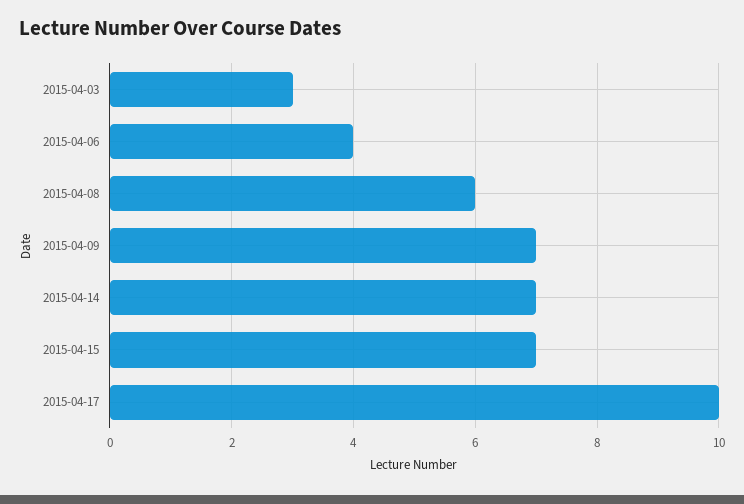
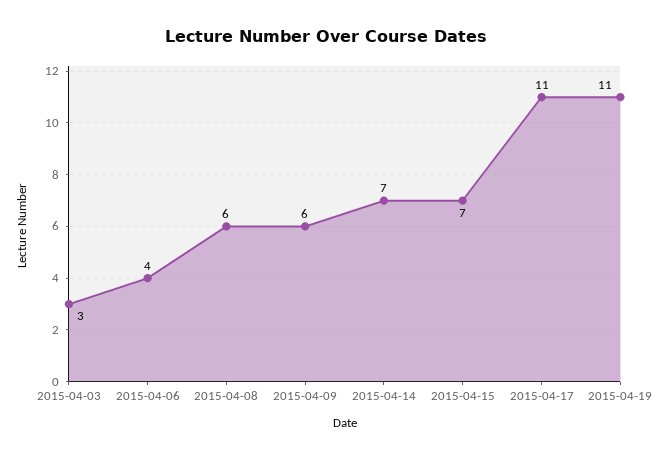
2015-04-09: 7 -> 6
2015-04-17: 10 -> 11
2015-04-19: none -> 11

